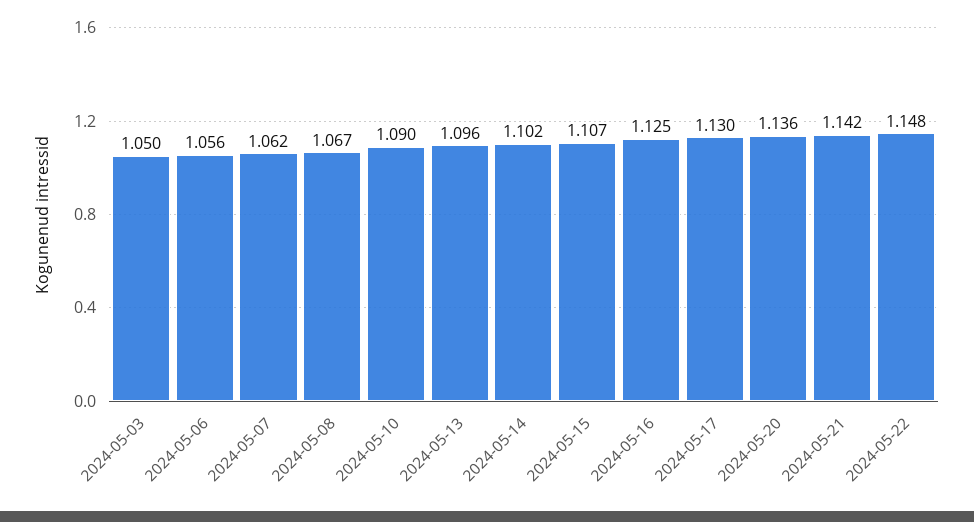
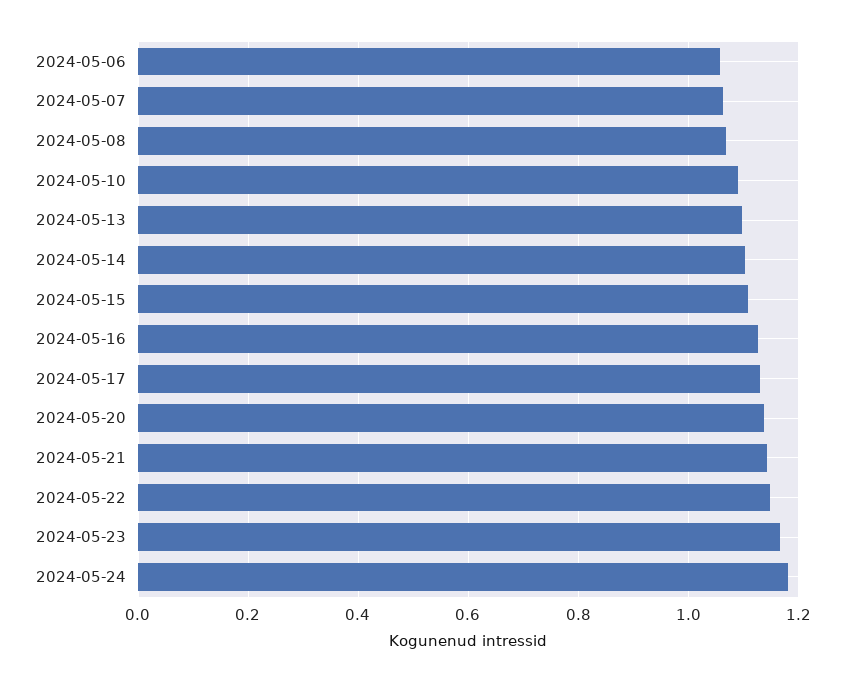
2024-05-03: 1.05 -> none
2024-05-23: none -> 1.16
2024-05-24: none -> 1.18

